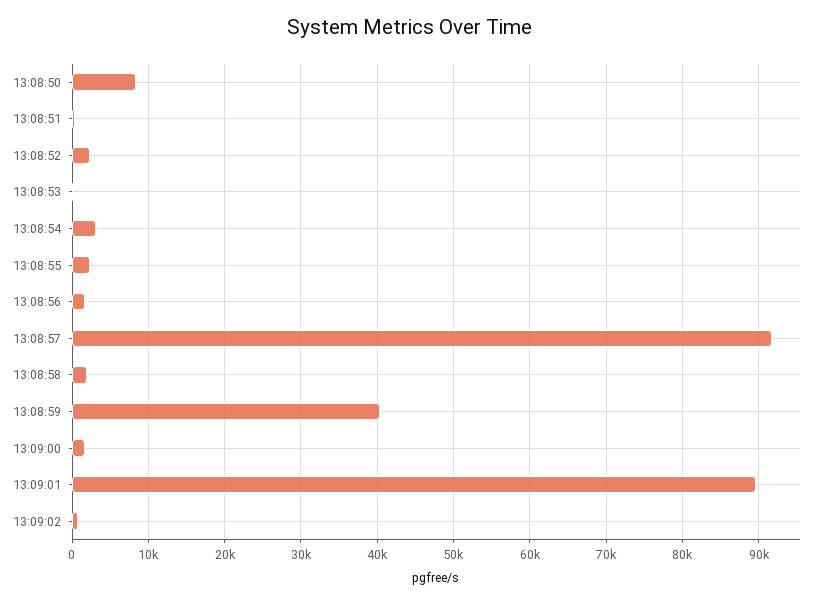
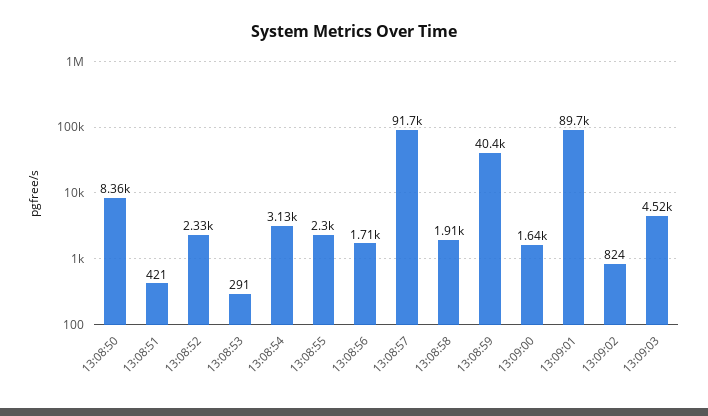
13:09:03: none -> 4520

